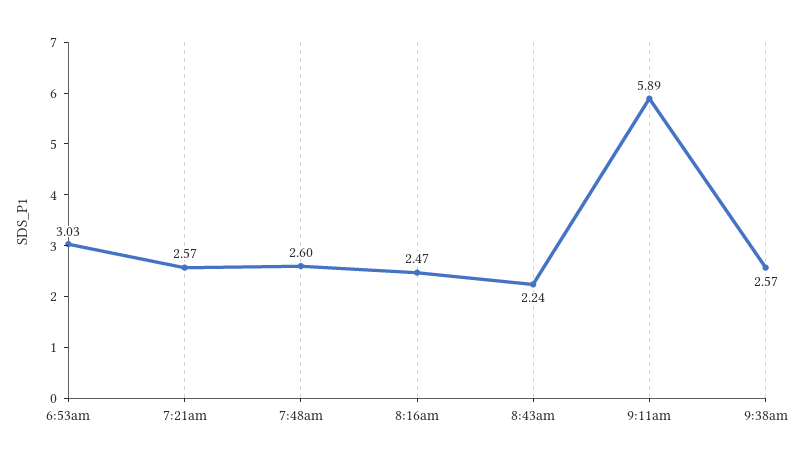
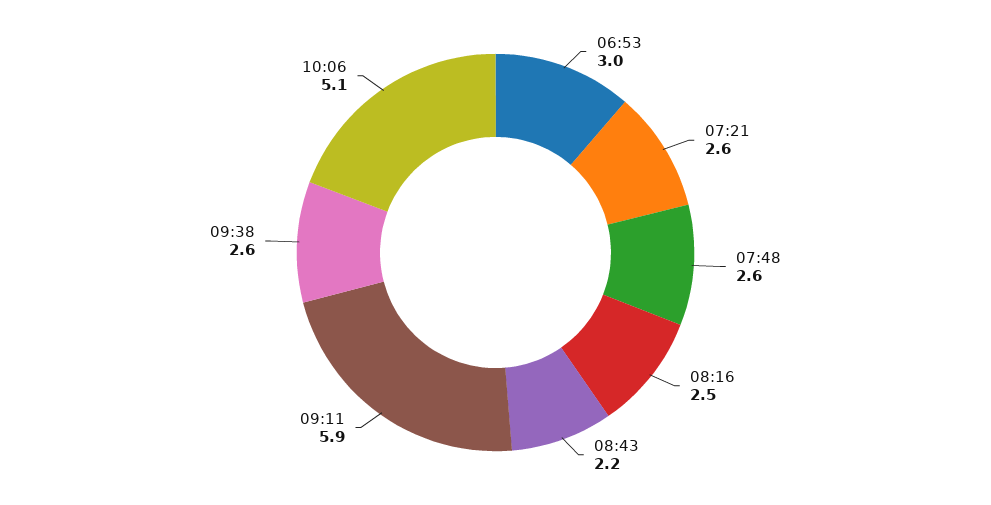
10:06: none -> 5.1

